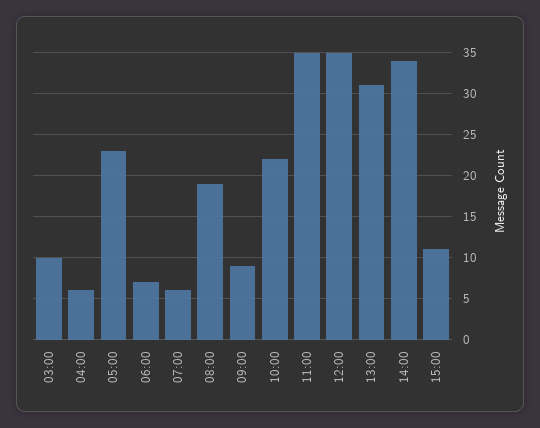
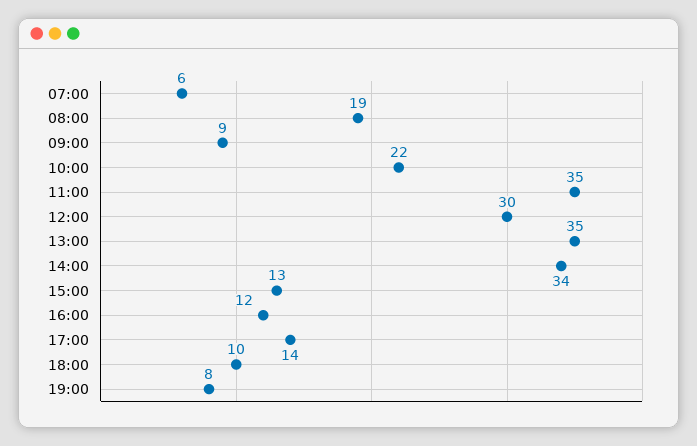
03:00: 10 -> none
04:00: 6 -> none
05:00: 23 -> none
06:00: 7 -> none
12:00: 35 -> 30
13:00: 31 -> 35
15:00: 11 -> 13
16:00: none -> 12
17:00: none -> 14
18:00: none -> 10
19:00: none -> 8

